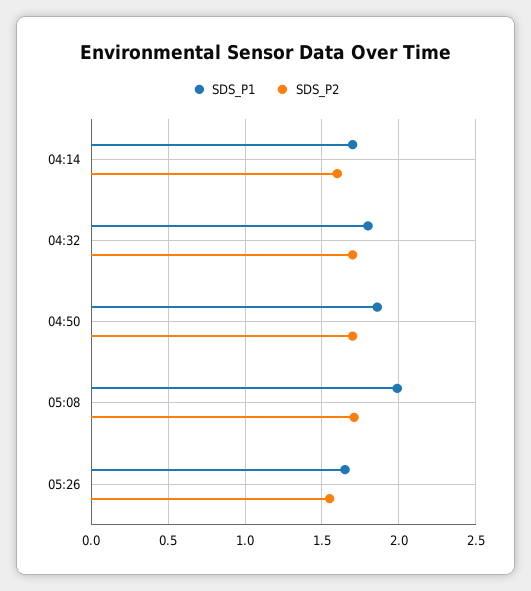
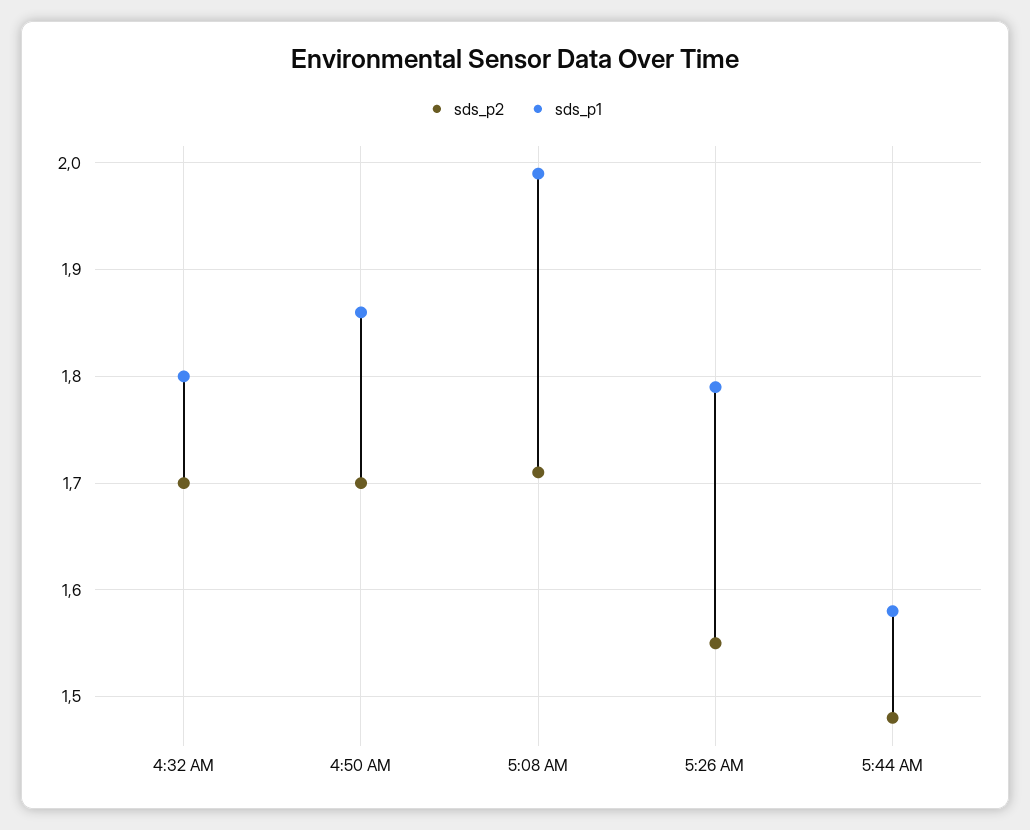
SDS_P1, 04:14: 1.7 -> none
SDS_P2, 04:14: 1.6 -> none
SDS_P1, 05:26: 1.65 -> 1.79
SDS_P2, 5:44 AM: none -> 1.48
SDS_P1, 5:44 AM: none -> 1.58

